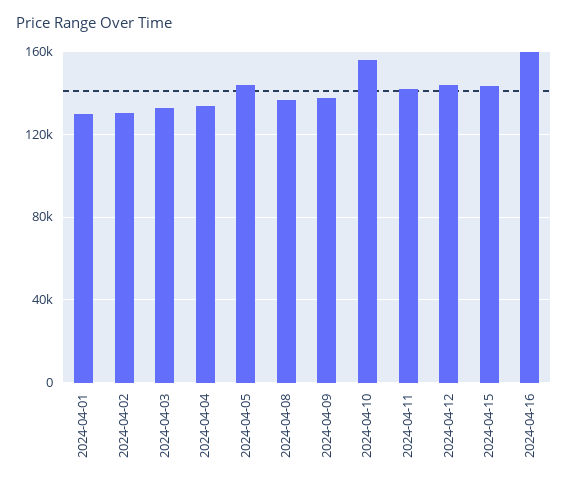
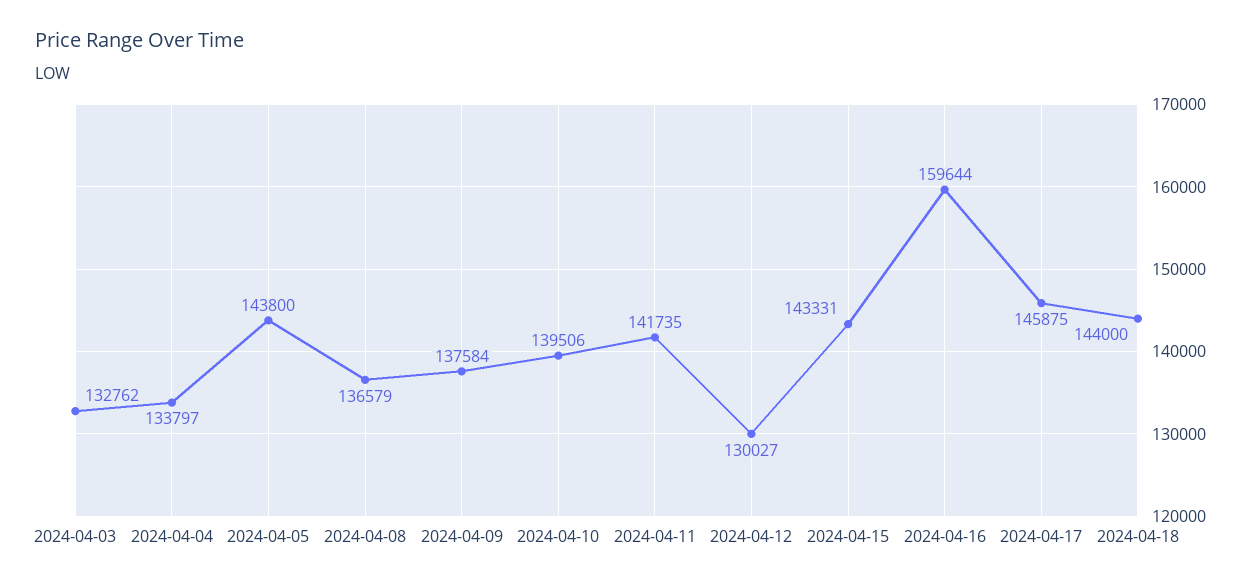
2024-04-01: 130000 -> none
2024-04-02: 130000 -> none
2024-04-10: 155000 -> 139506
2024-04-12: 145000 -> 130027
2024-04-17: none -> 145875
2024-04-18: none -> 144000

